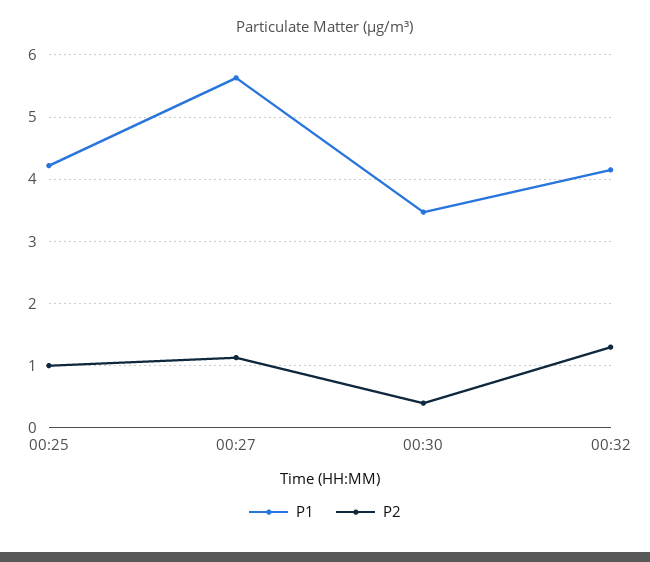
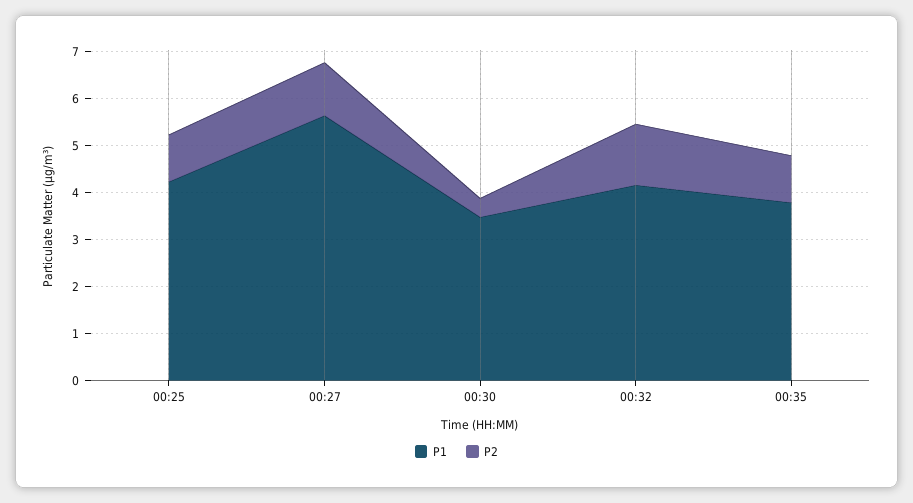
P1, 00:35: none -> 3.8
P2, 00:35: none -> 1

